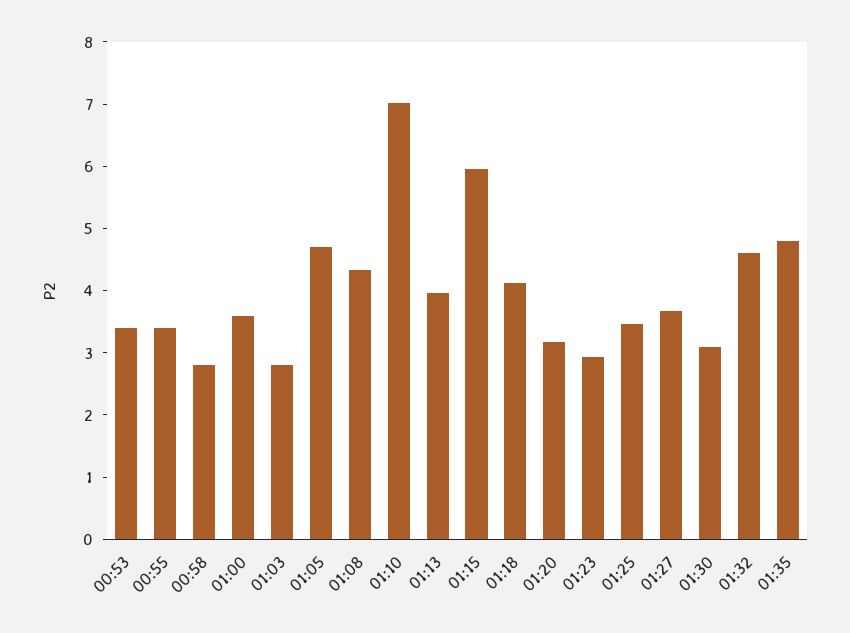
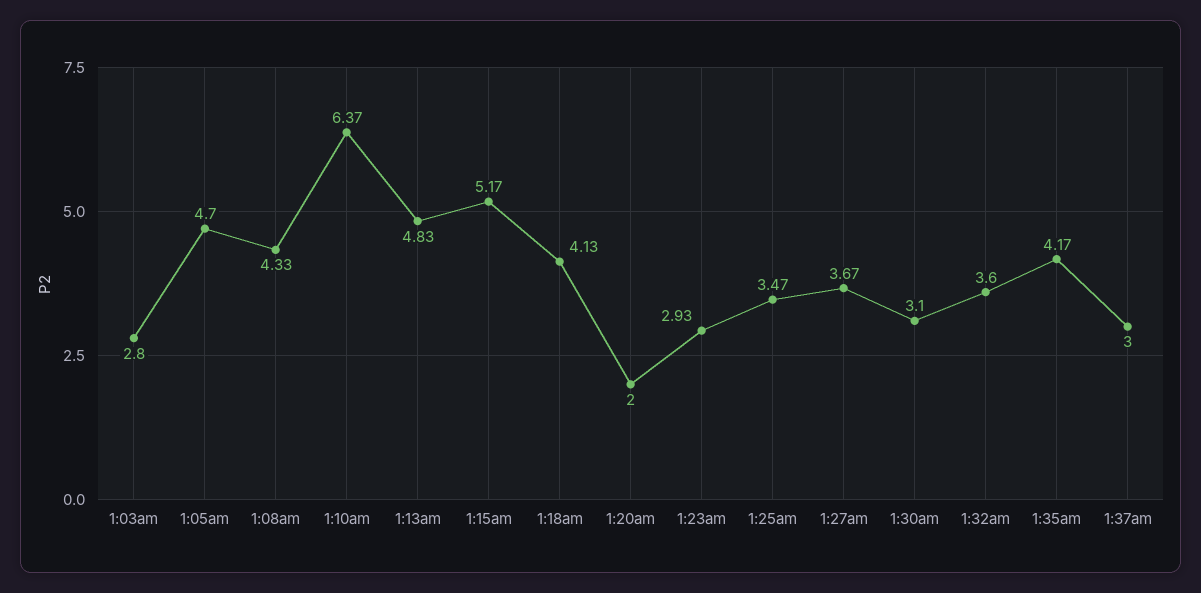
00:53: 3.4 -> none
00:55: 3.4 -> none
00:58: 2.8 -> none
01:00: 3.6 -> none
01:10: 7 -> 6.37
01:13: 4 -> 4.83
01:15: 6 -> 5.17
01:20: 3.2 -> 2
01:32: 4.6 -> 3.6
01:35: 4.8 -> 4.17
1:37am: none -> 3

